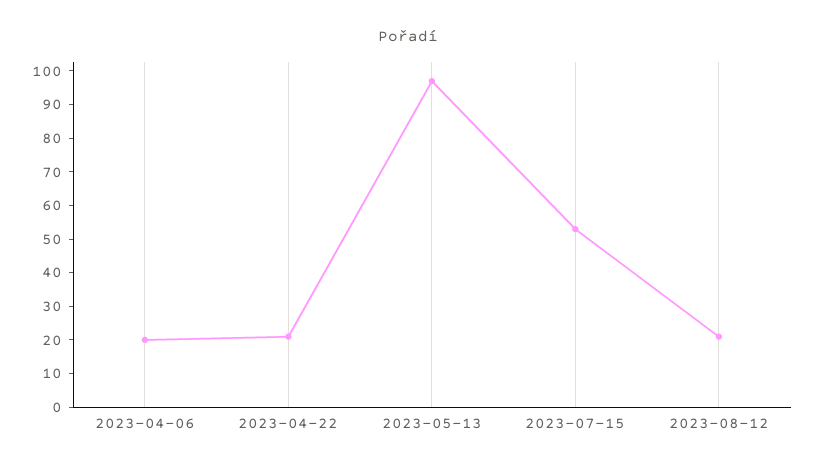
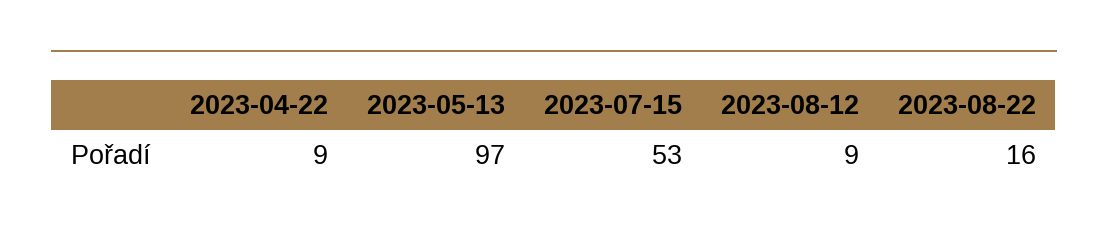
2023-04-06: 20 -> none
2023-04-22: 20 -> 9
2023-08-12: 20 -> 9
2023-08-22: none -> 16

